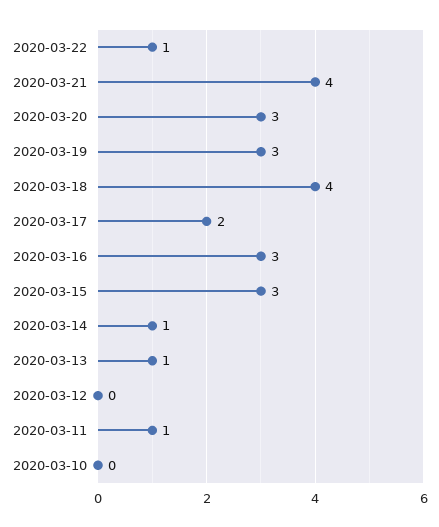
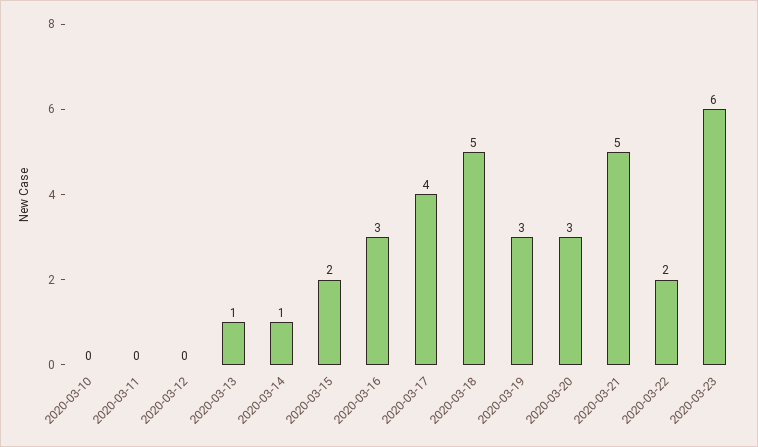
2020-03-22: 1 -> 2
2020-03-21: 4 -> 5
2020-03-18: 4 -> 5
2020-03-17: 2 -> 4
2020-03-15: 3 -> 2
2020-03-11: 1 -> 0
2020-03-23: none -> 6

